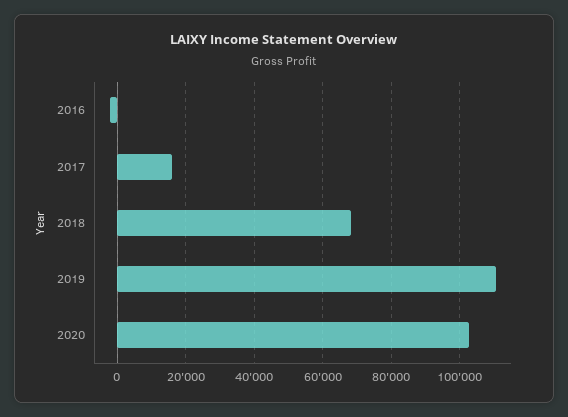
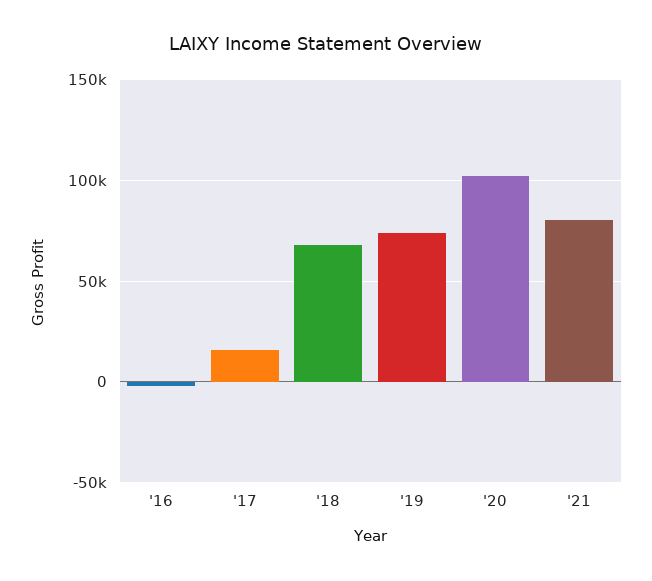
2019: 110000 -> 75000
'21: none -> 80000

